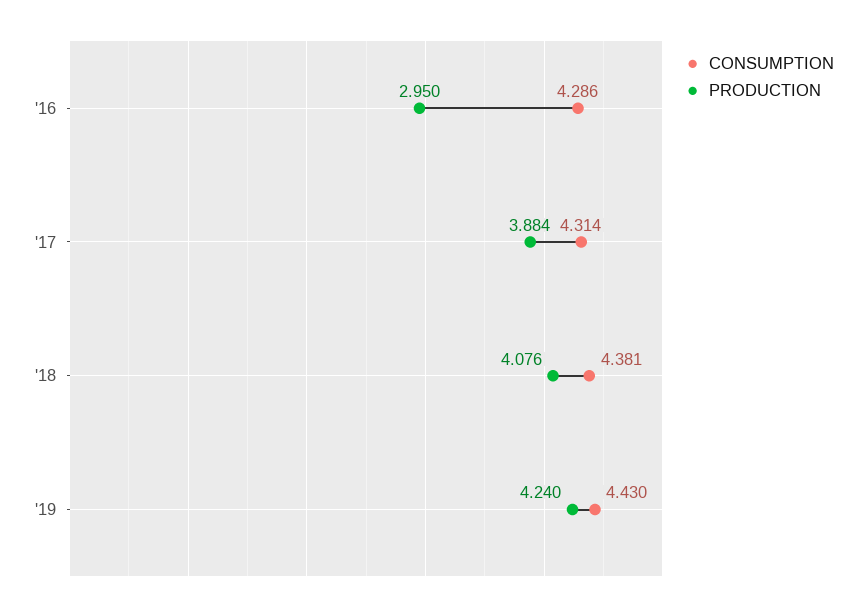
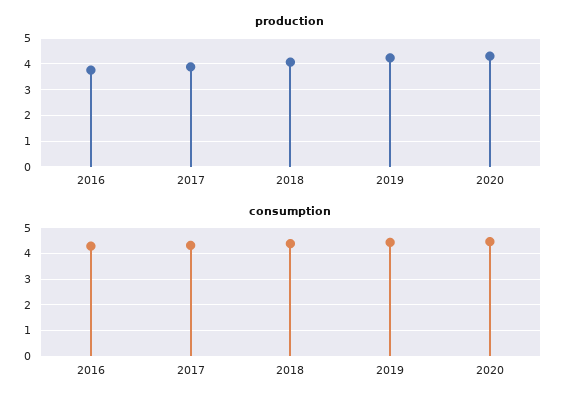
PRODUCTION, '16: 2.95 -> 3.75
PRODUCTION, 2020: none -> 4.25
CONSUMPTION, 2020: none -> 4.5

